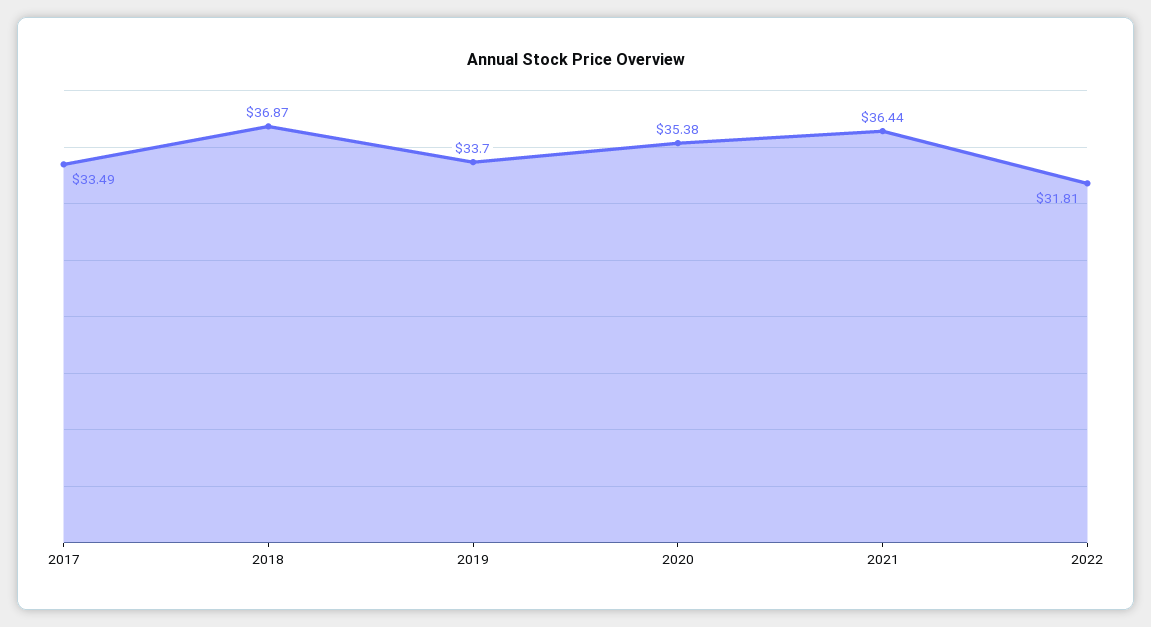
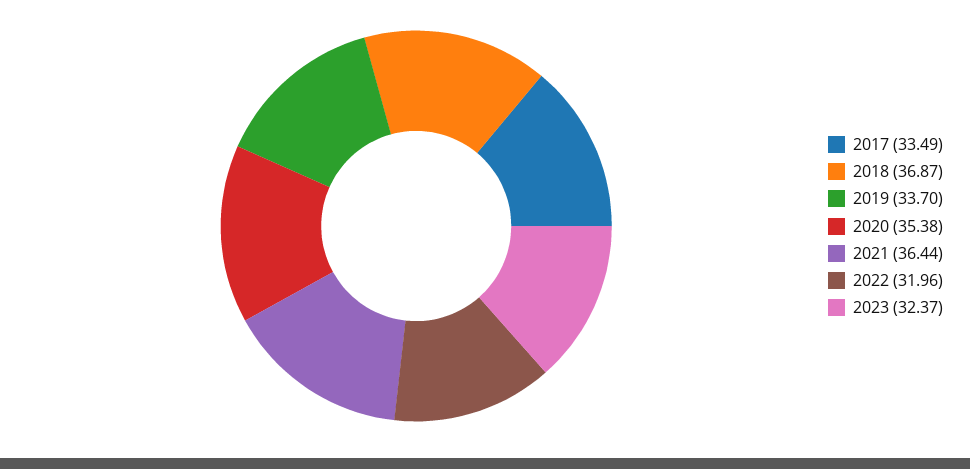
2022: 31.81 -> 31.96
2023: none -> 32.37

